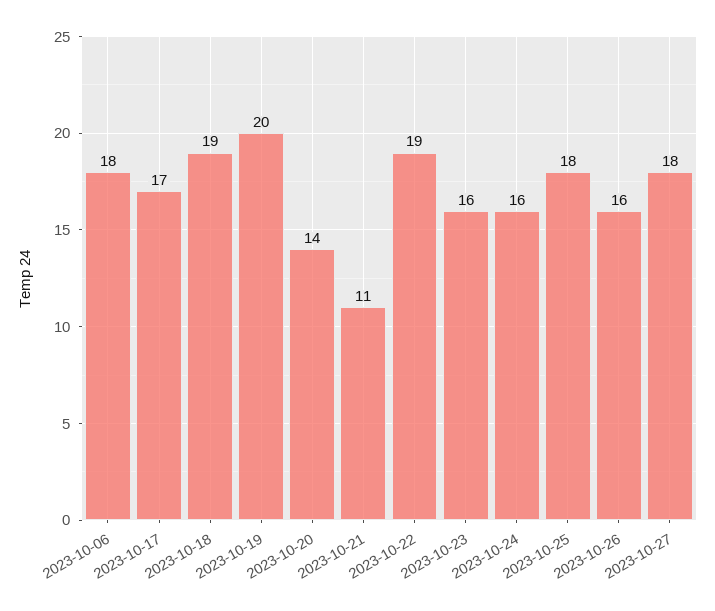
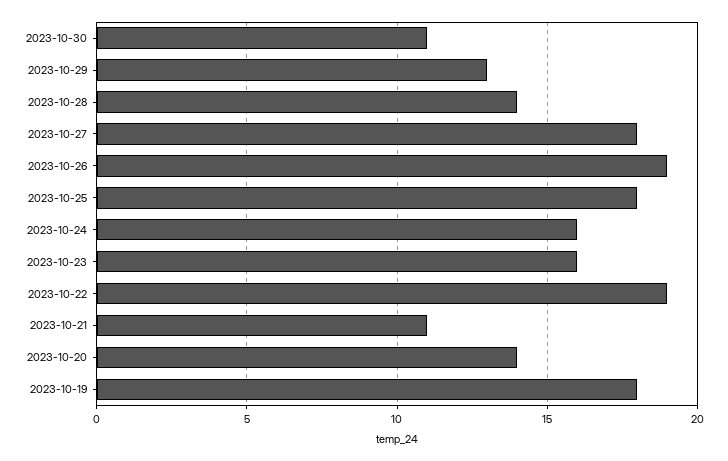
2023-10-06: 18 -> none
2023-10-17: 17 -> none
2023-10-18: 19 -> none
2023-10-19: 20 -> 18
2023-10-26: 16 -> 19
2023-10-30: none -> 11
2023-10-29: none -> 13
2023-10-28: none -> 14

